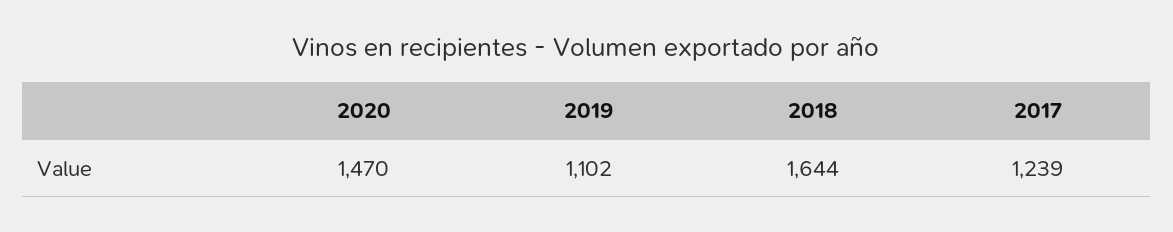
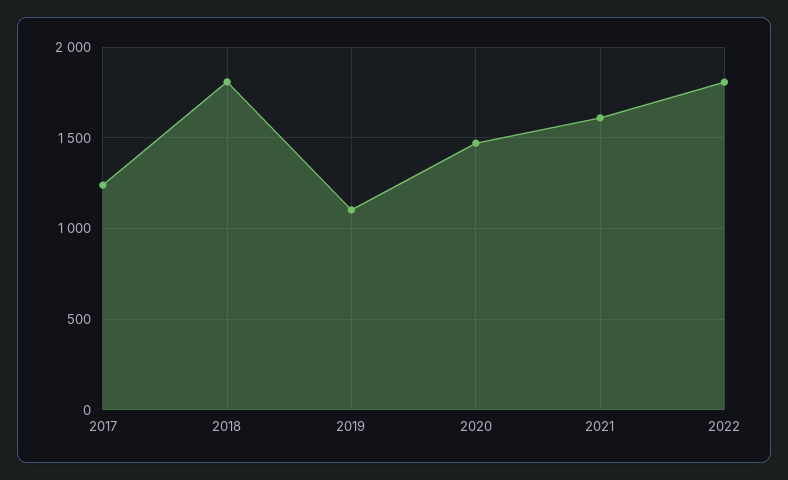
2018: 1644 -> 1800
2021: none -> 1600
2022: none -> 1800

